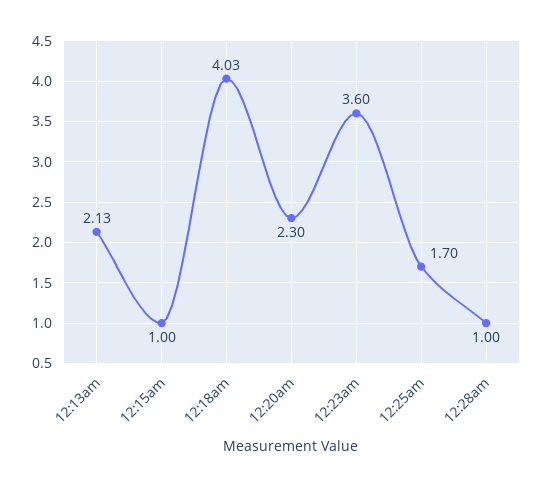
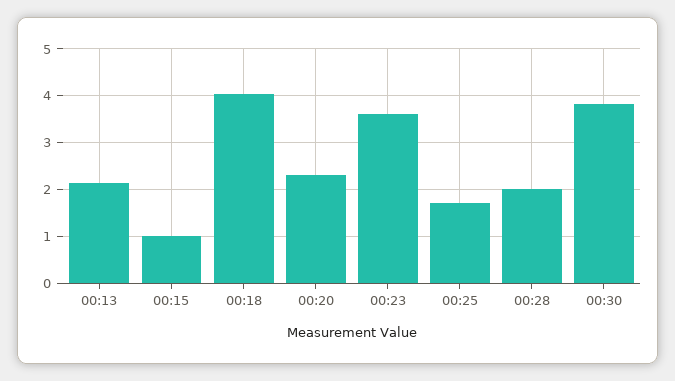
12:28am: 1 -> 2
00:30: none -> 3.8

